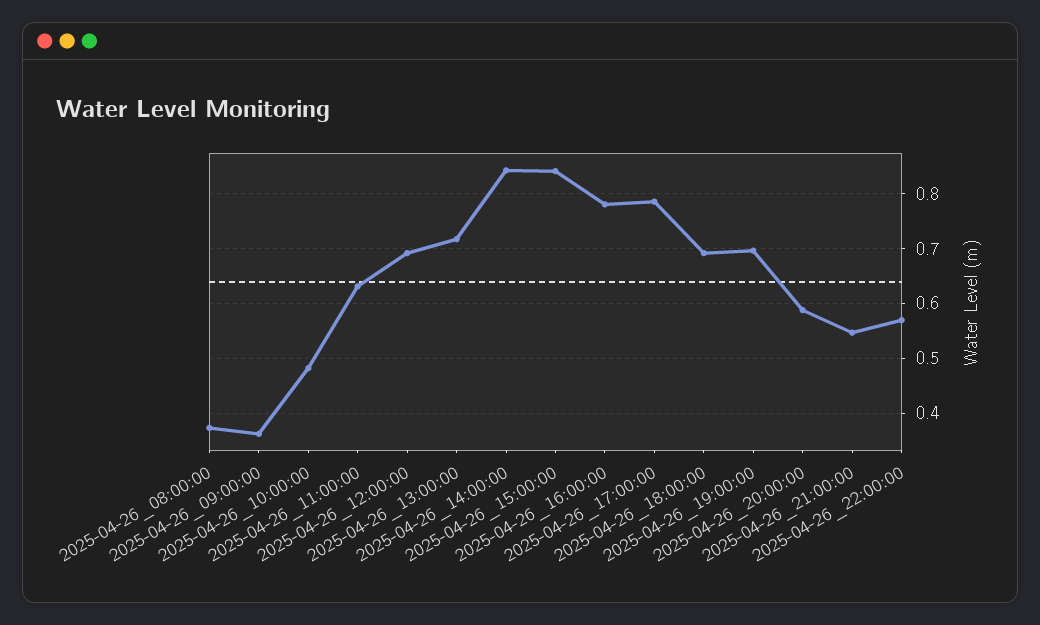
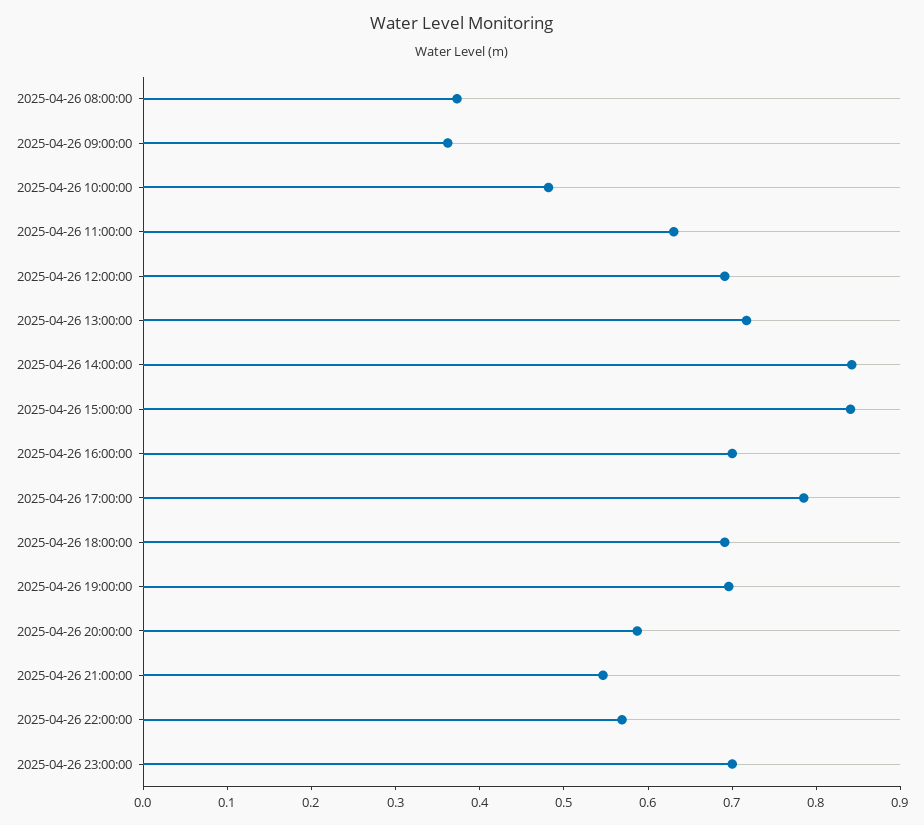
2025-04-26_16:00:00: 0.78 -> 0.7
2025-04-26 23:00:00: none -> 0.7

